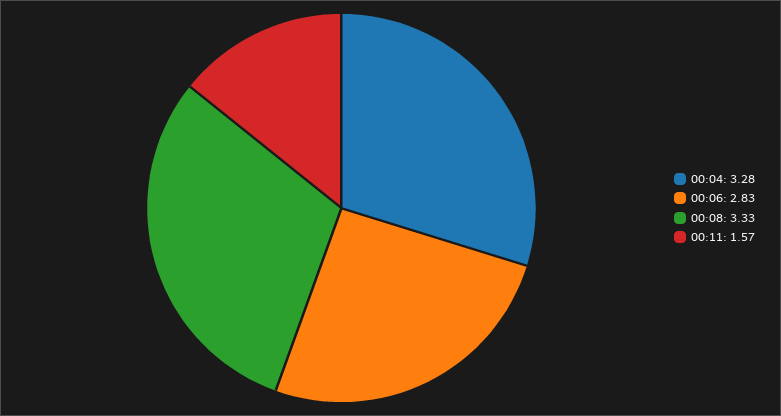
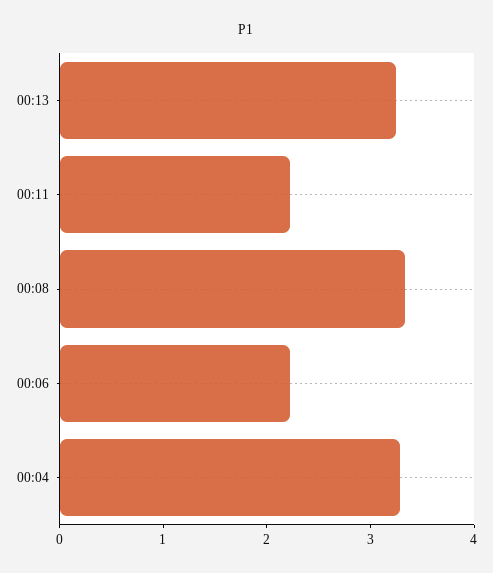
00:06: 2.83 -> 2.2
00:11: 1.57 -> 2.2
00:13: none -> 3.2

